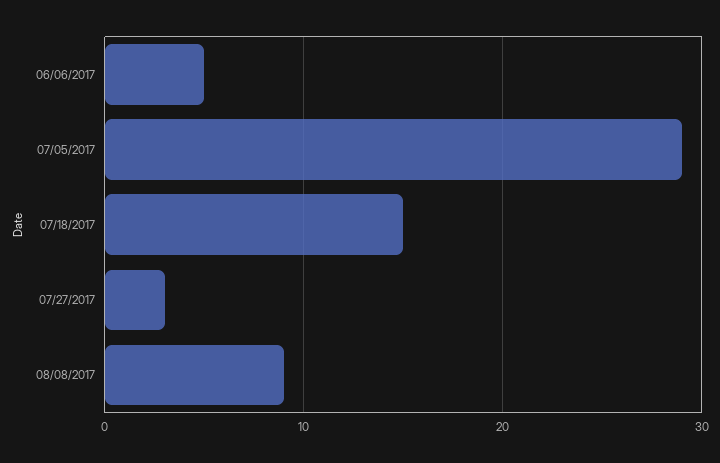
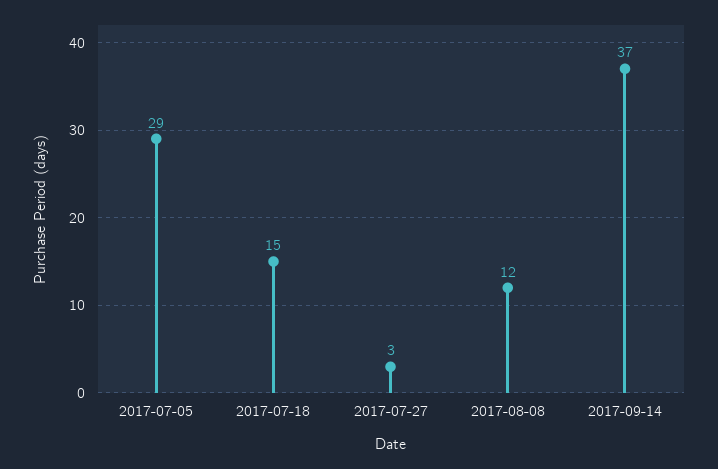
06/06/2017: 5 -> none
08/08/2017: 9 -> 12
2017-09-14: none -> 37

